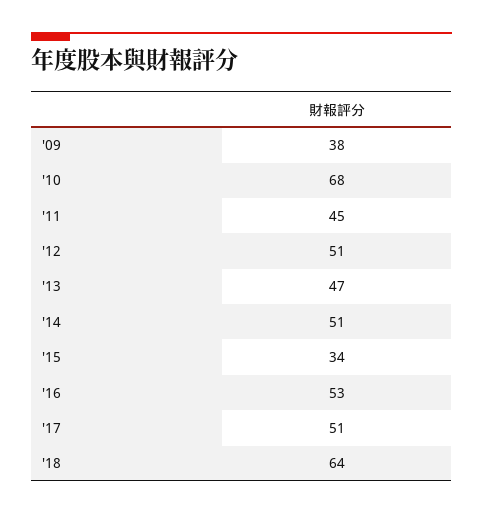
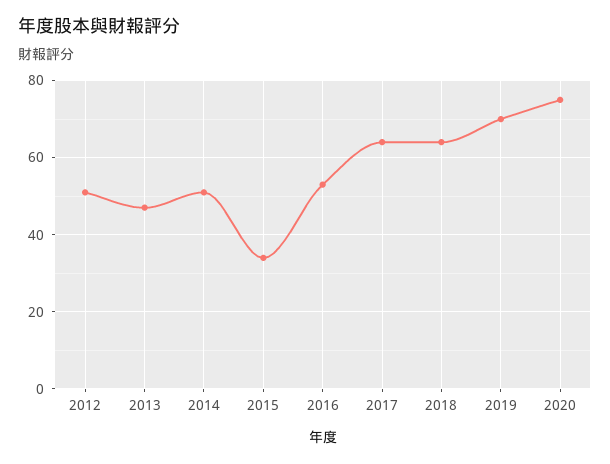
'09: 38 -> none
'10: 68 -> none
'11: 45 -> none
'17: 51 -> 65
2019: none -> 70
2020: none -> 75

